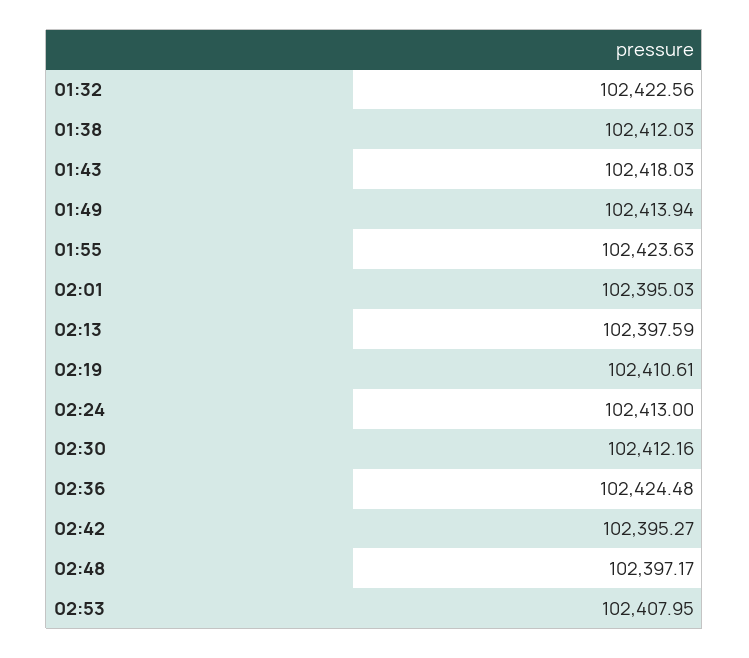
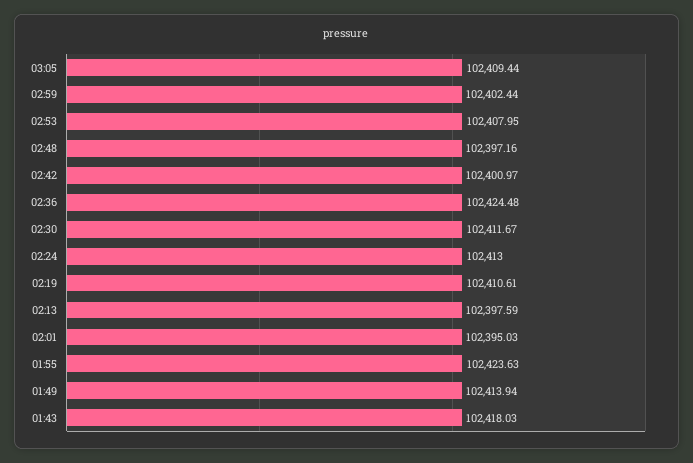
01:32: 102422.56 -> none
01:38: 102412.03 -> none
02:30: 102412.16 -> 102411.67
02:42: 102395.27 -> 102400.97
02:48: 102397.17 -> 102397.16
03:05: none -> 102409.44
02:59: none -> 102402.44

